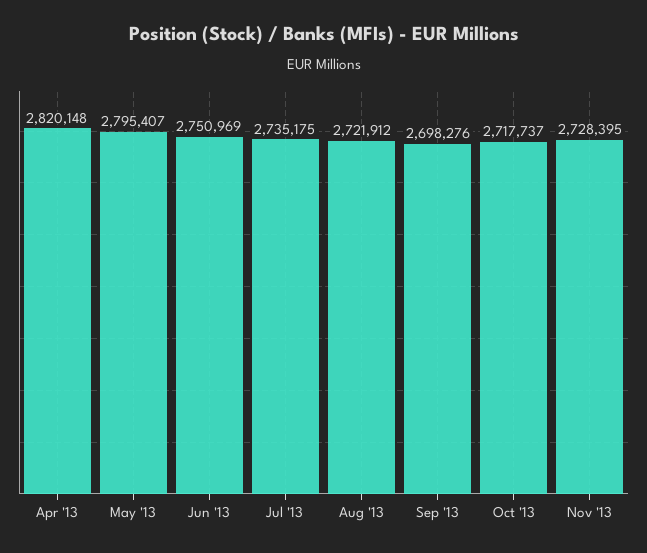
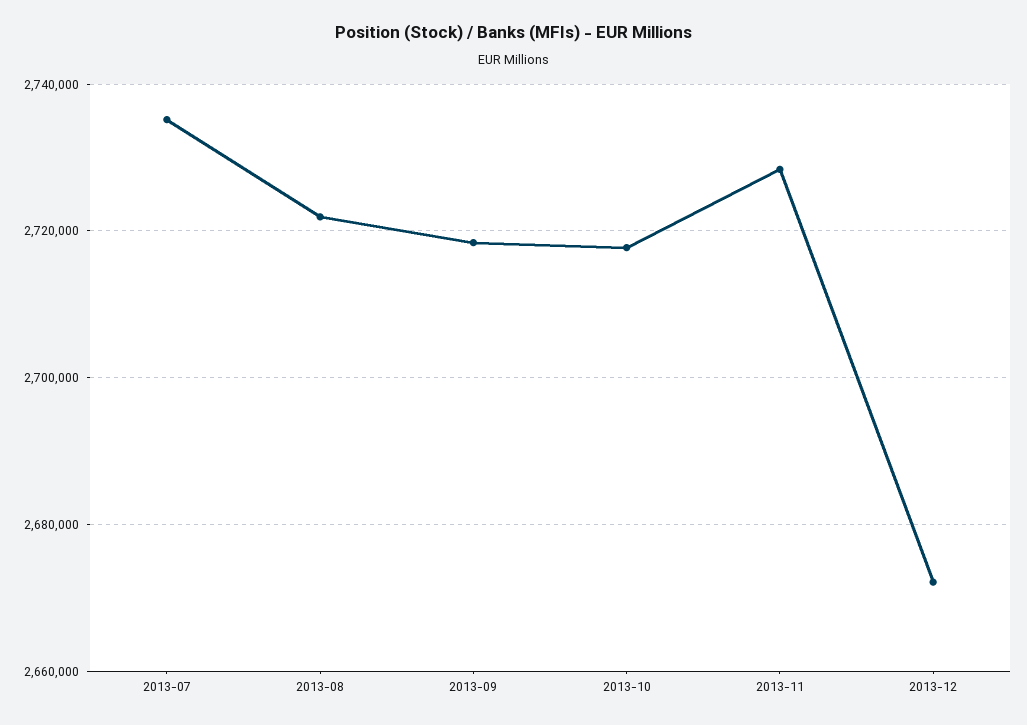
Apr '13: 2820148 -> none
May '13: 2795407 -> none
Jun '13: 2750969 -> none
Sep '13: 2698276 -> 2718000
2013-12: none -> 2672000

